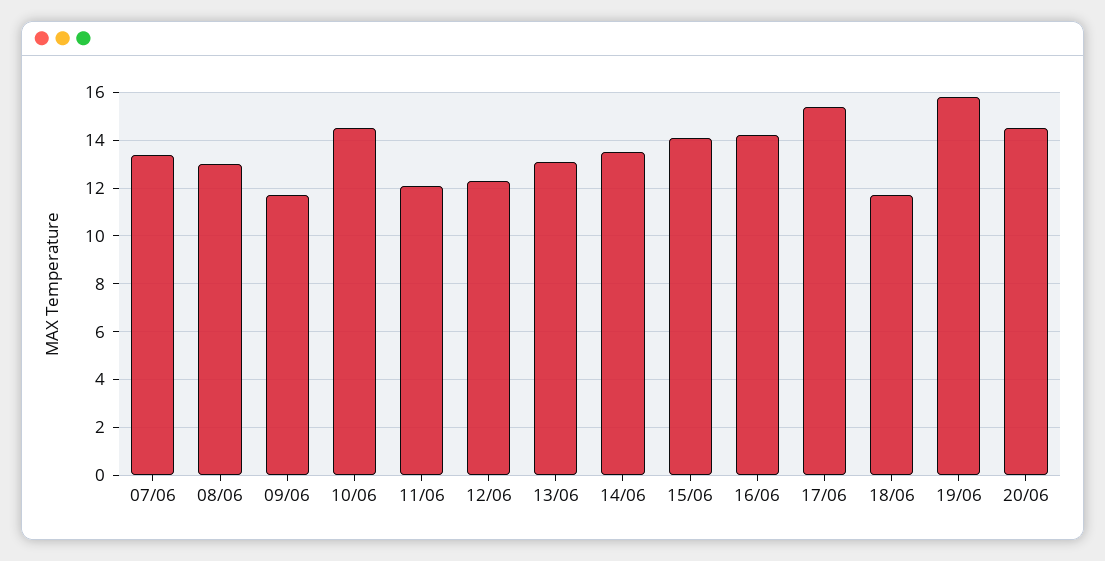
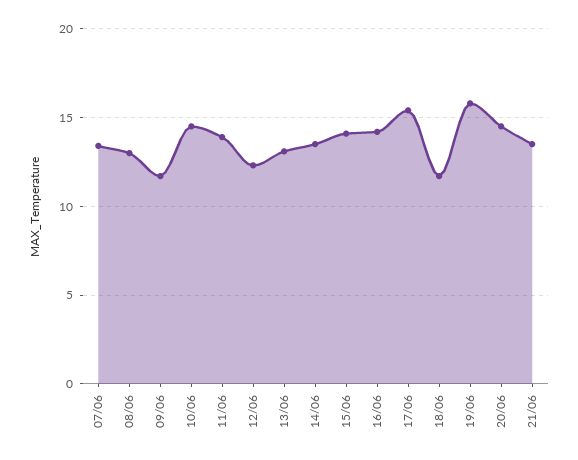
11/06: 12 -> 14
21/06: none -> 13.5

